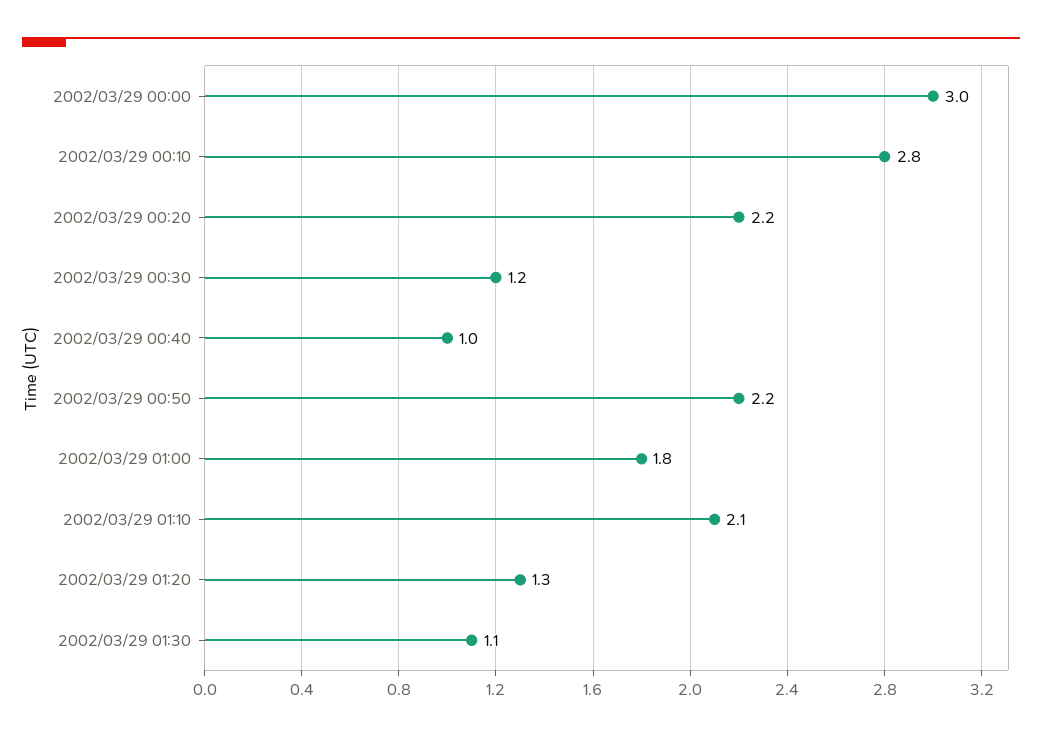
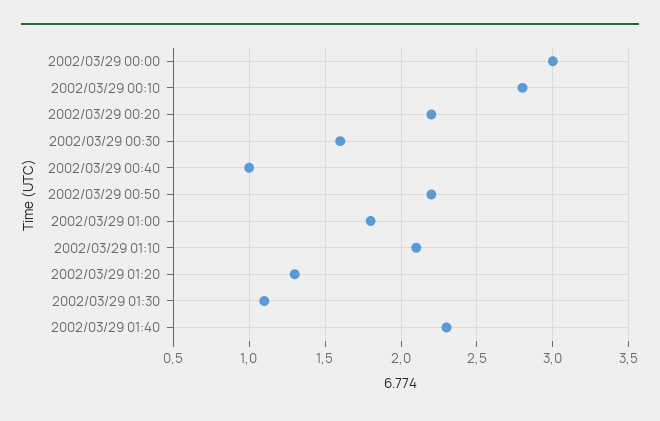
2002/03/29 00:30: 1.2 -> 1.6
2002/03/29 01:40: none -> 2.3

